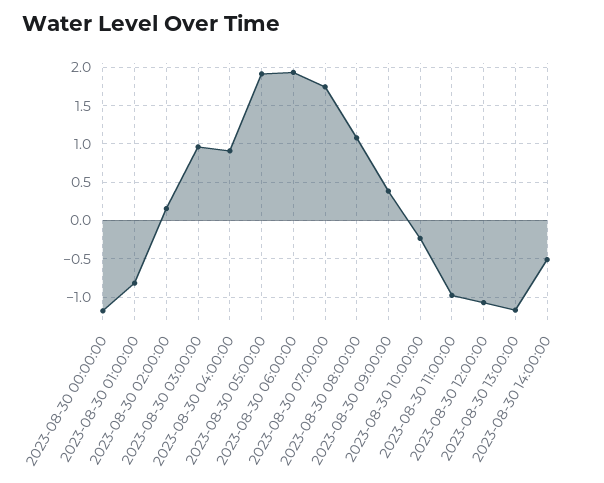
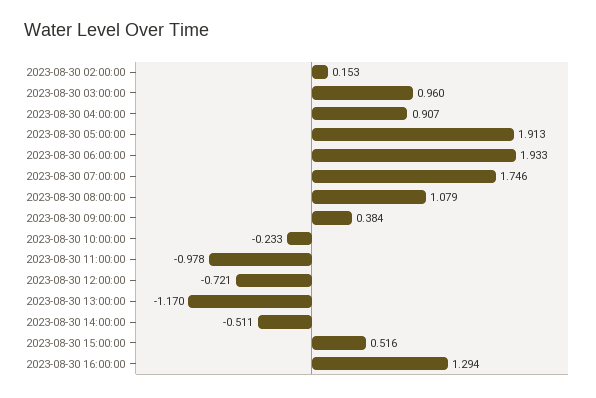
2023-08-30 00:00:00: -1.2 -> none
2023-08-30 01:00:00: -0.8 -> none
2023-08-30 12:00:00: -1.1 -> -0.721
2023-08-30 15:00:00: none -> 0.516
2023-08-30 16:00:00: none -> 1.294

